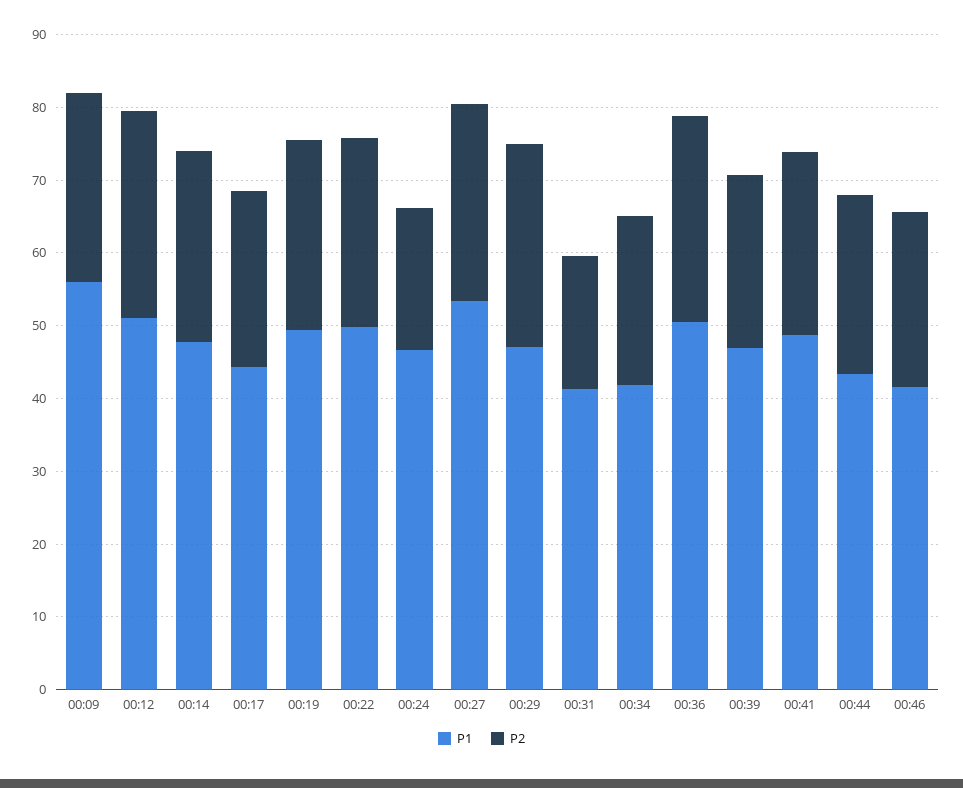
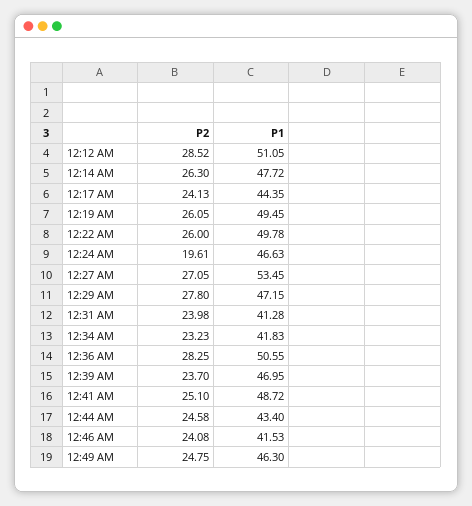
P1, 00:09: 56 -> none
P2, 00:09: 26 -> none
P2, 00:31: 18 -> 23.98
P2, 12:49 AM: none -> 24.75
P1, 12:49 AM: none -> 46.3

